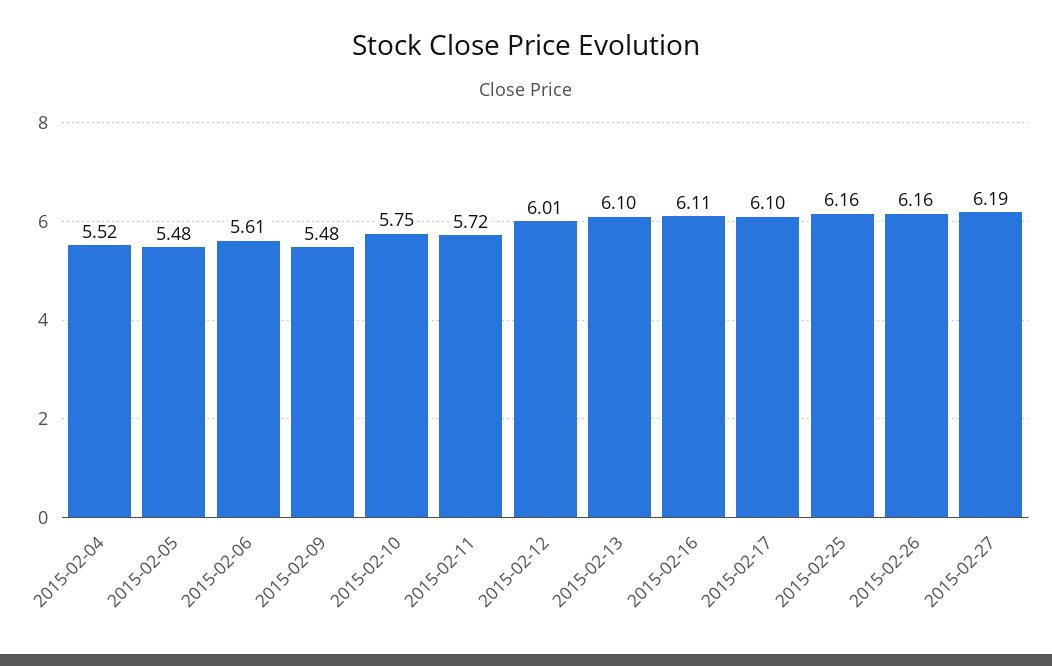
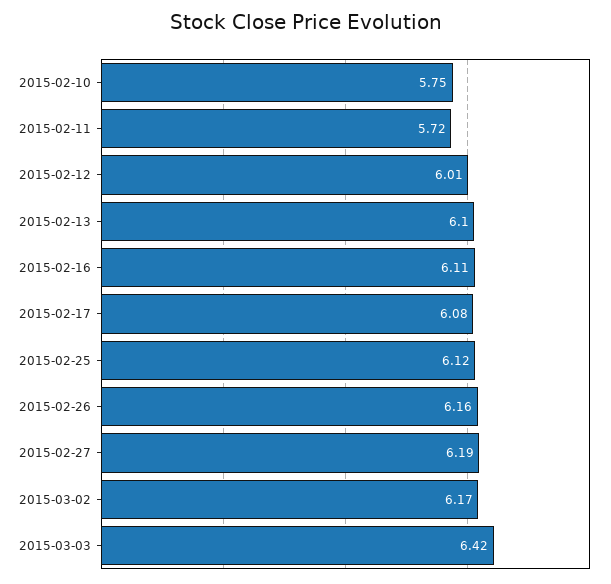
2015-02-04: 5.52 -> none
2015-02-05: 5.48 -> none
2015-02-06: 5.61 -> none
2015-02-09: 5.48 -> none
2015-02-17: 6.1 -> 6.08
2015-02-25: 6.16 -> 6.12
2015-03-02: none -> 6.17
2015-03-03: none -> 6.42

